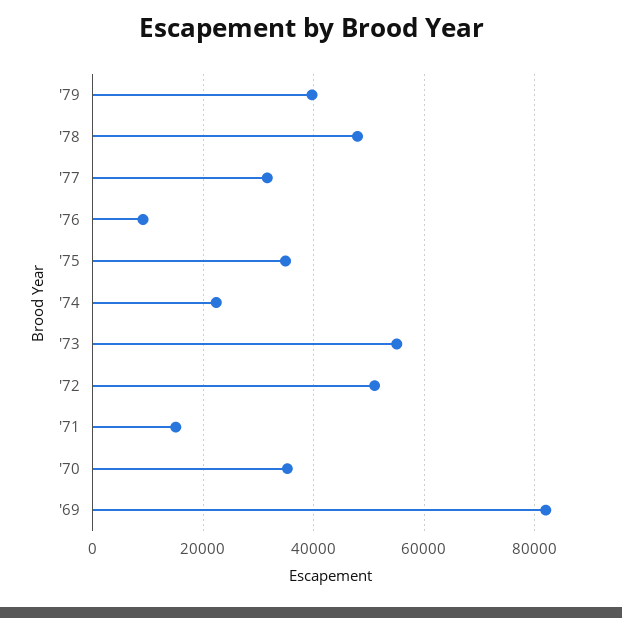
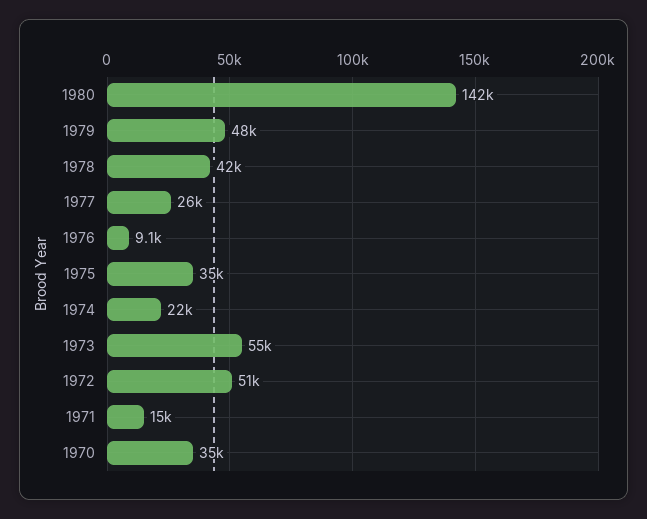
'79: 40000 -> 48000
'78: 48000 -> 42000
'77: 32000 -> 26000
'69: 82000 -> none
1980: none -> 142000

